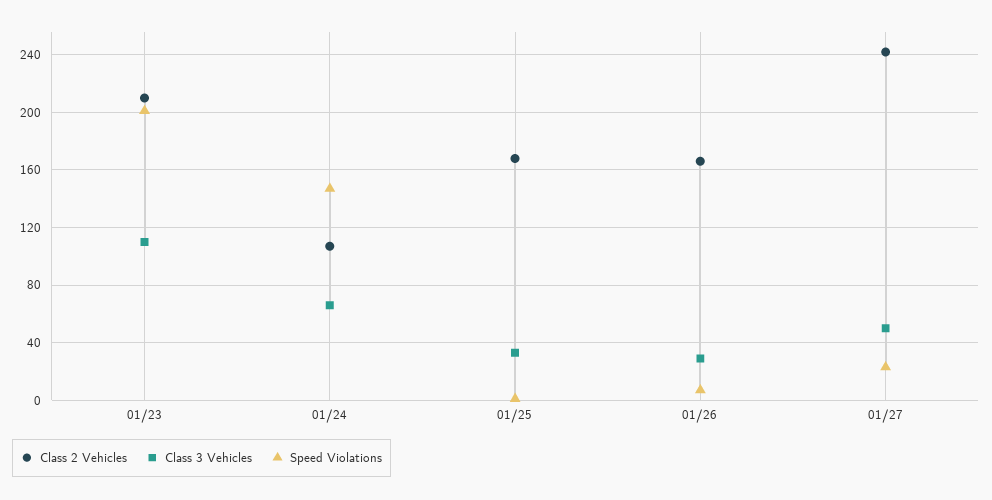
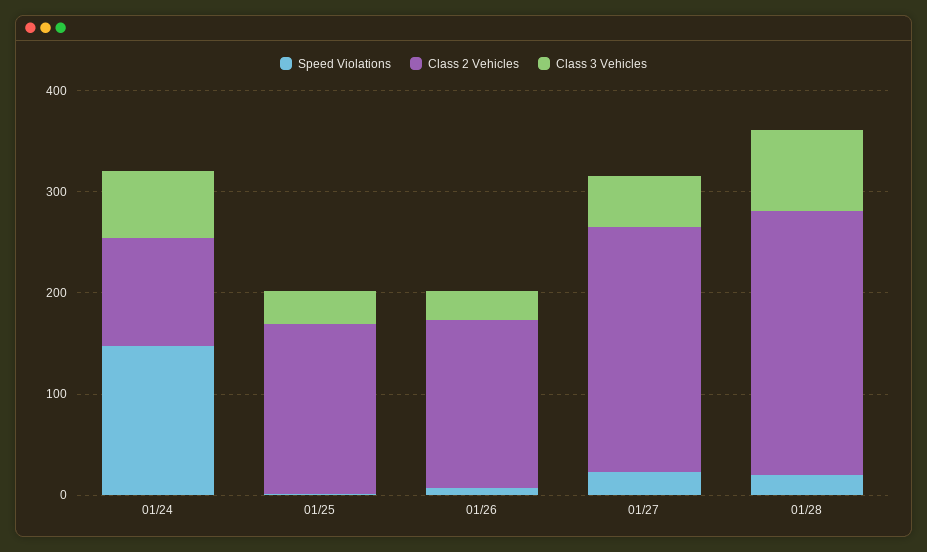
Class 2 Vehicles, 01/23: 210 -> none
Class 3 Vehicles, 01/23: 110 -> none
Speed Violations, 01/23: 200 -> none
Speed Violations, 01/28: none -> 20
Class 2 Vehicles, 01/28: none -> 260
Class 3 Vehicles, 01/28: none -> 80

